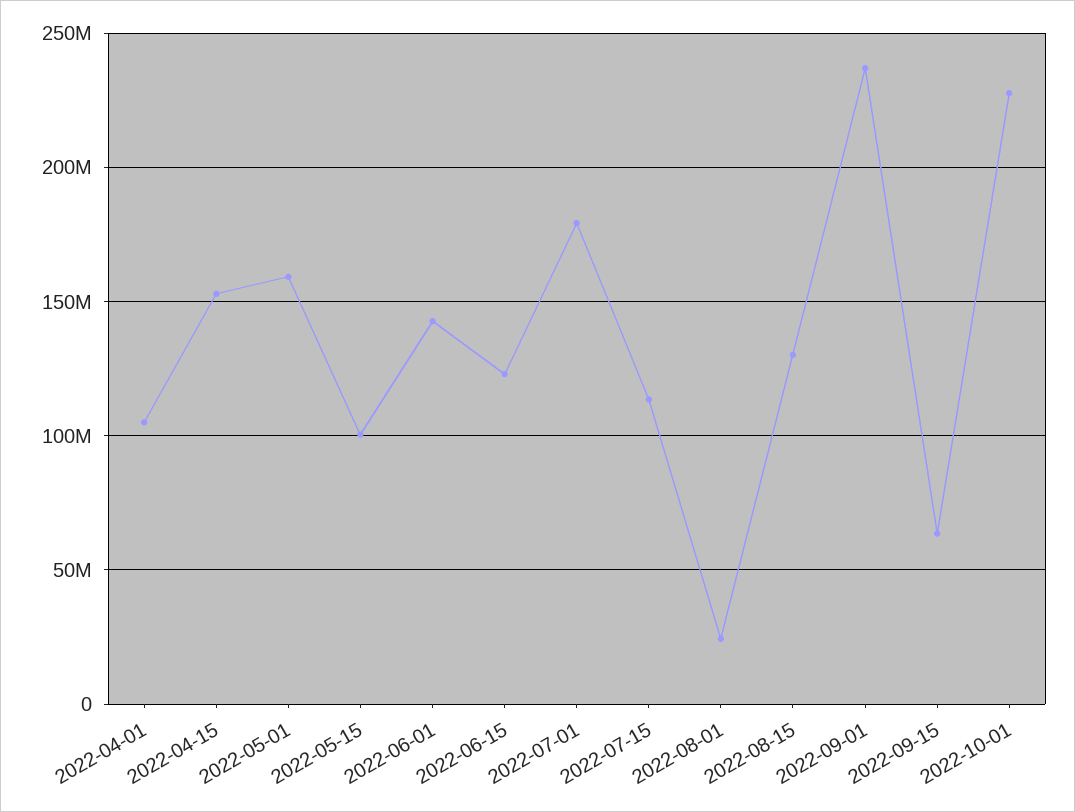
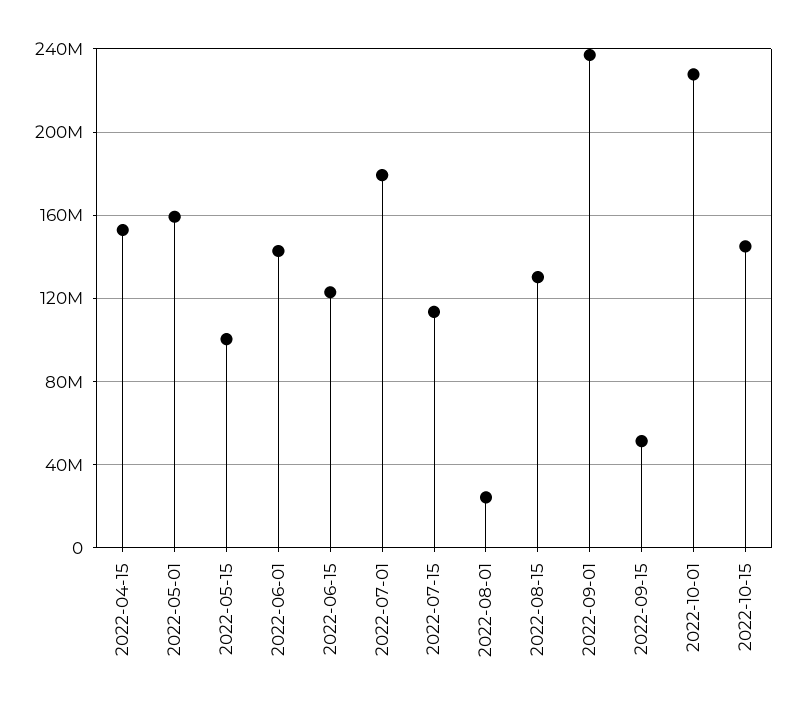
2022-04-01: 105000000 -> none
2022-09-15: 65000000 -> 50000000
2022-10-15: none -> 145000000

